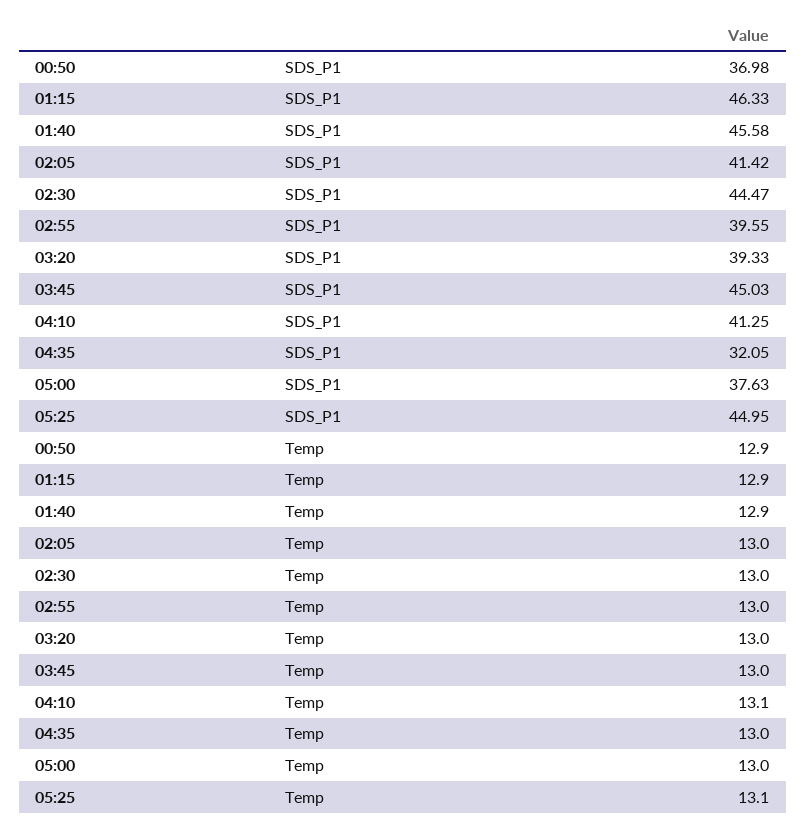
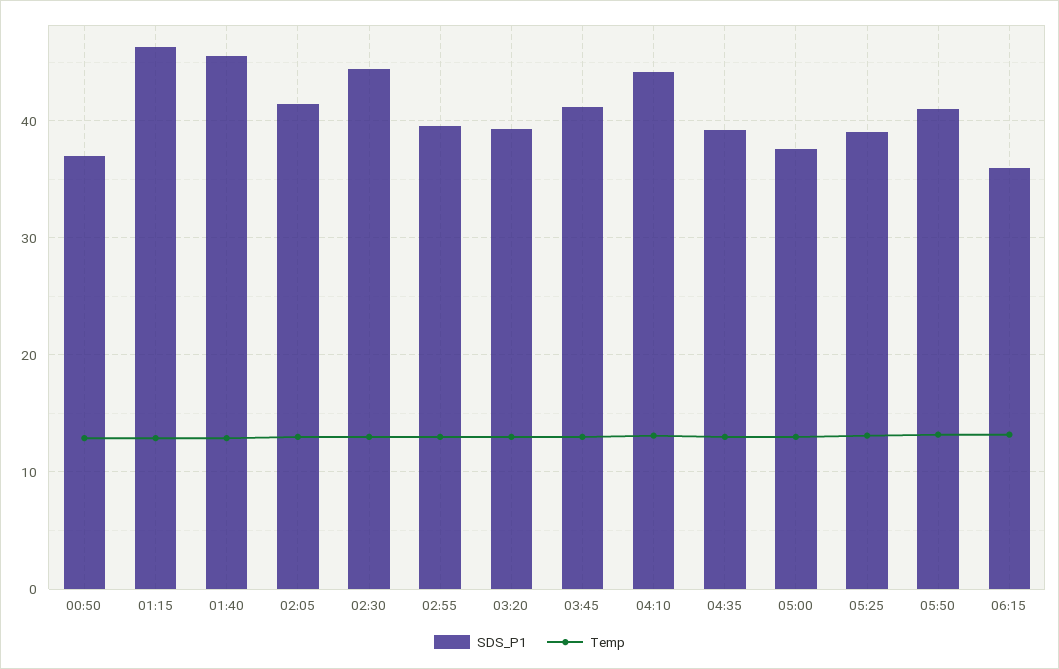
SDS_P1, 03:45: 45.03 -> 41
SDS_P1, 04:10: 41.25 -> 44
SDS_P1, 04:35: 32.05 -> 39
SDS_P1, 05:25: 44.95 -> 39
SDS_P1, 05:50: none -> 41
Temp, 05:50: none -> 13
SDS_P1, 06:15: none -> 36
Temp, 06:15: none -> 13

